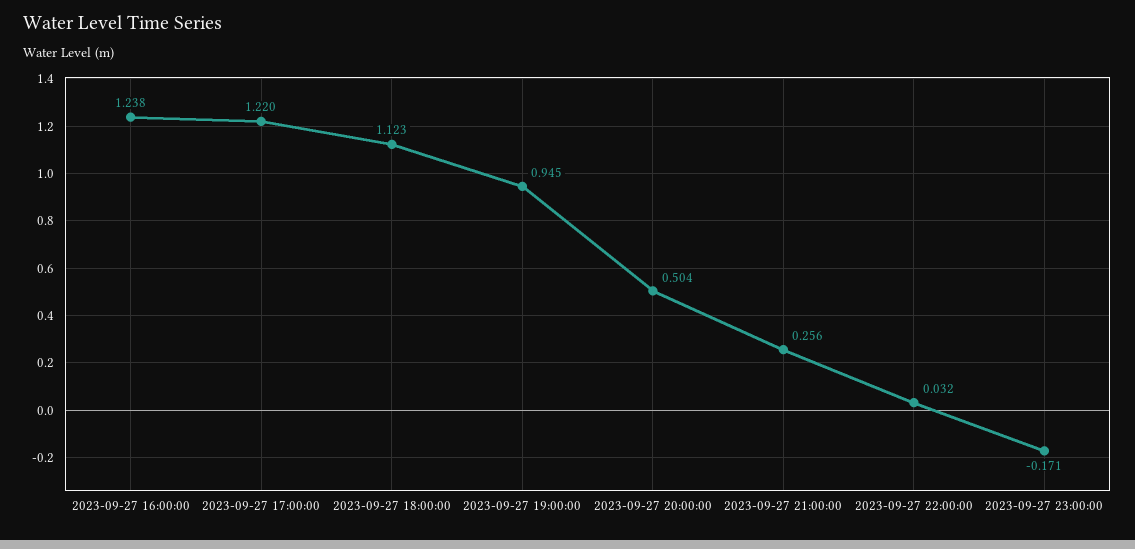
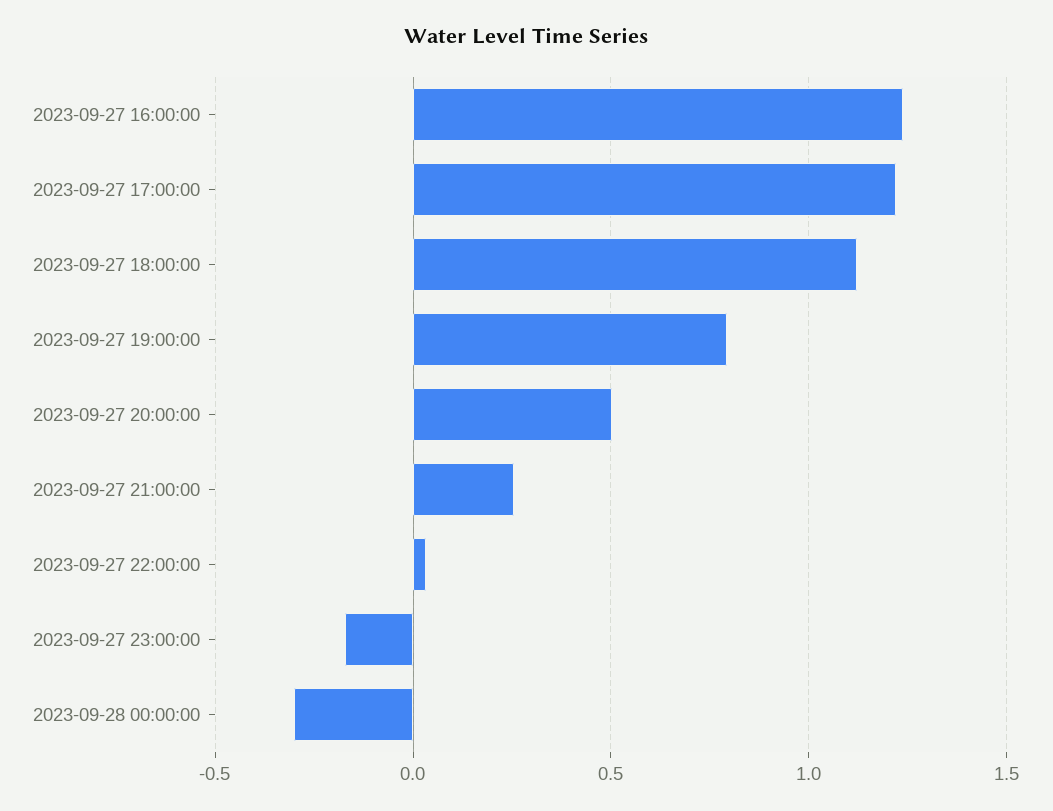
2023-09-27 19:00:00: 0.945 -> 0.8
2023-09-28 00:00:00: none -> -0.3

